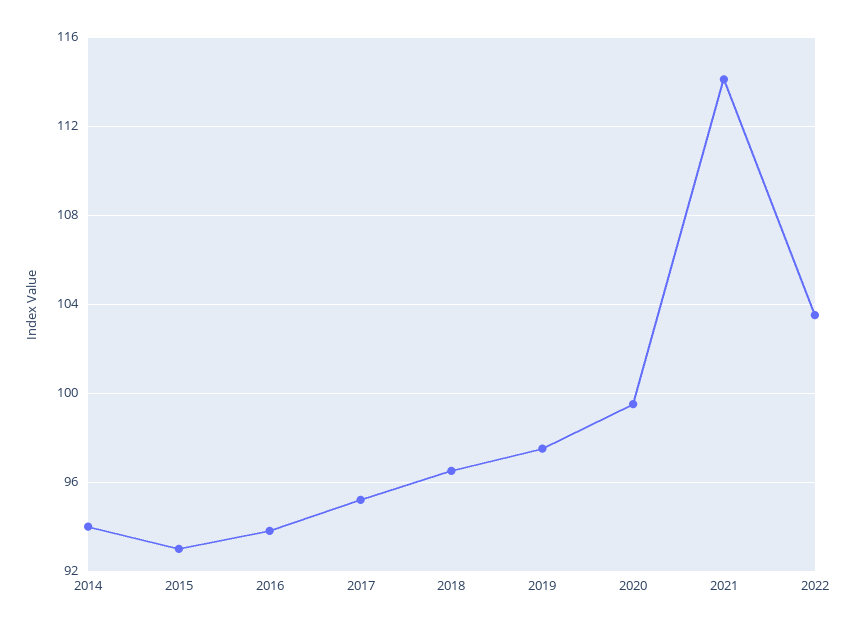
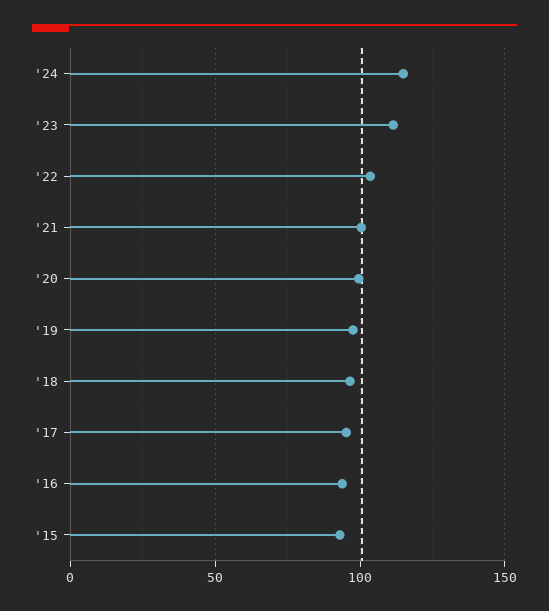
2014: 94 -> none
2021: 114 -> 100
'24: none -> 115
'23: none -> 110

